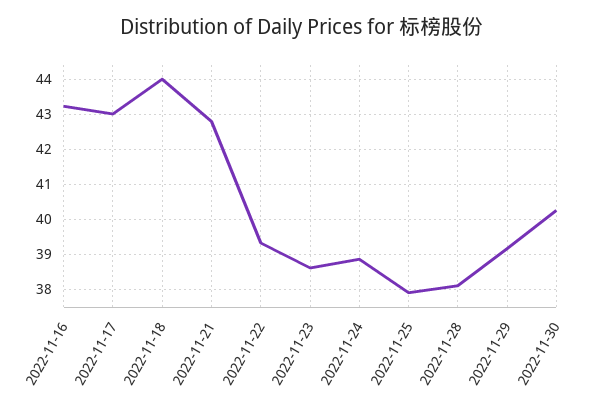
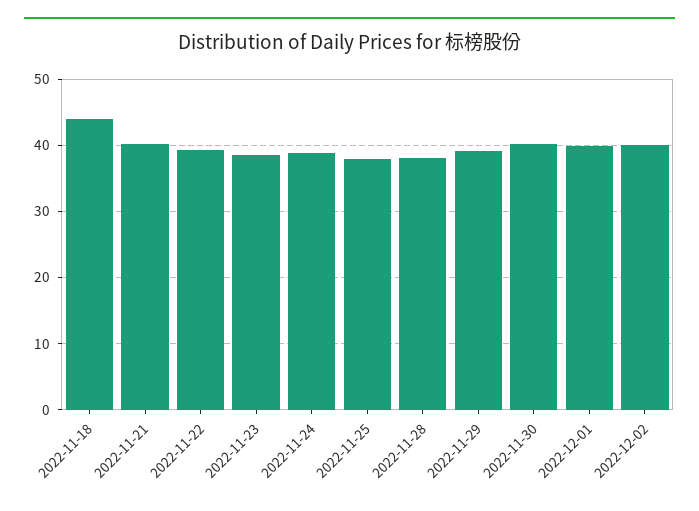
2022-11-16: 43.2 -> none
2022-11-17: 43 -> none
2022-11-21: 42.8 -> 40
2022-12-01: none -> 40
2022-12-02: none -> 40

